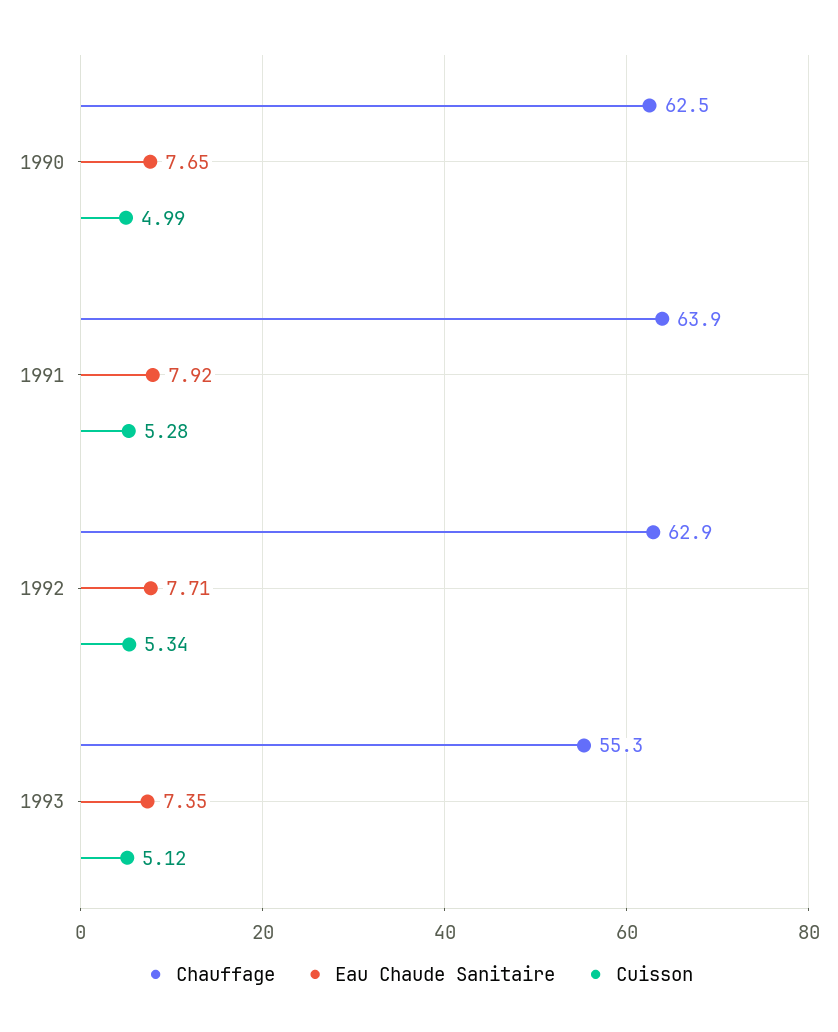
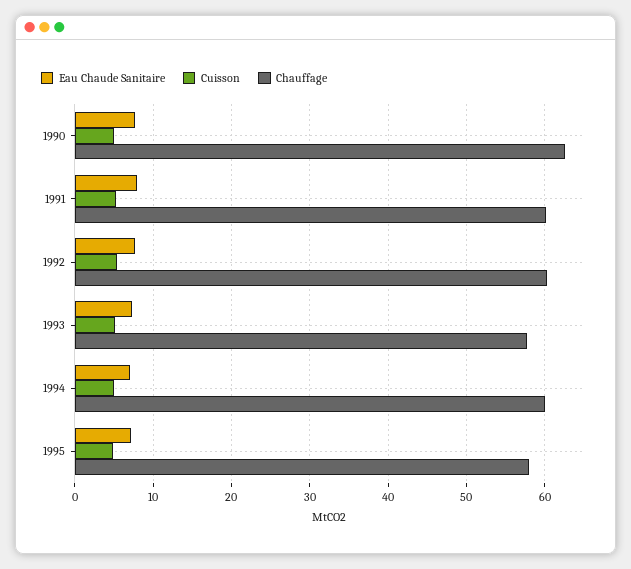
Chauffage, 1991: 63.9 -> 60
Chauffage, 1992: 62.9 -> 60
Chauffage, 1993: 55.3 -> 58
Eau Chaude Sanitaire, 1994: none -> 7
Cuisson, 1994: none -> 5
Chauffage, 1994: none -> 60
Eau Chaude Sanitaire, 1995: none -> 7
Cuisson, 1995: none -> 5
Chauffage, 1995: none -> 58

